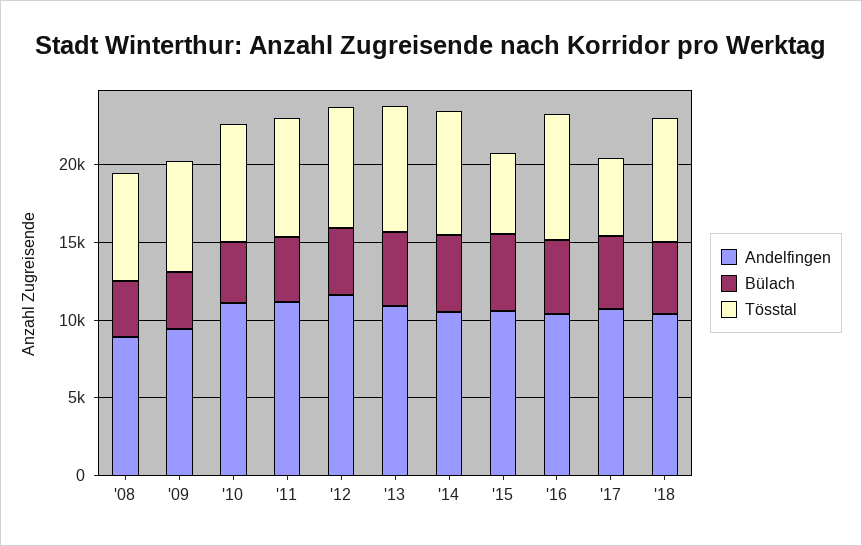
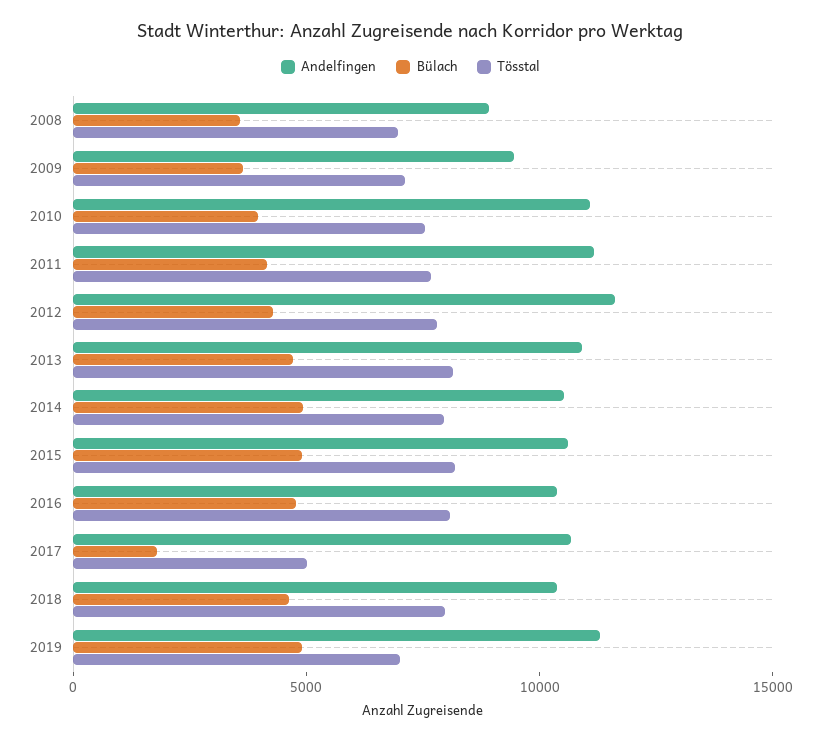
Tösstal, '15: 5000 -> 8000
Bülach, '17: 5000 -> 2000
Andelfingen, 2019: none -> 11000
Bülach, 2019: none -> 5000
Tösstal, 2019: none -> 7000

